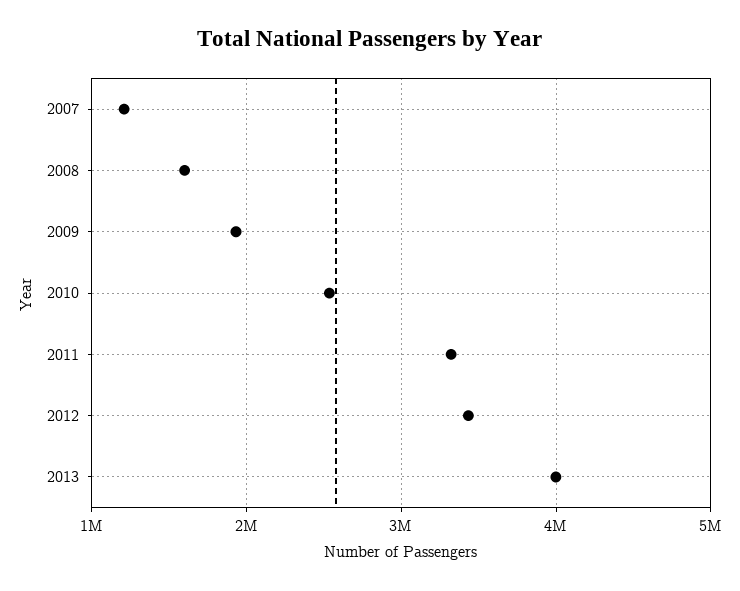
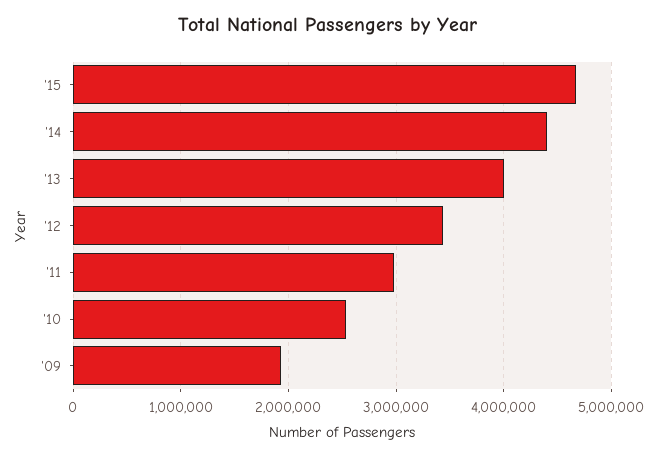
2007: 1200000 -> none
2008: 1600000 -> none
2011: 3300000 -> 3000000
'15: none -> 4700000
'14: none -> 4400000

